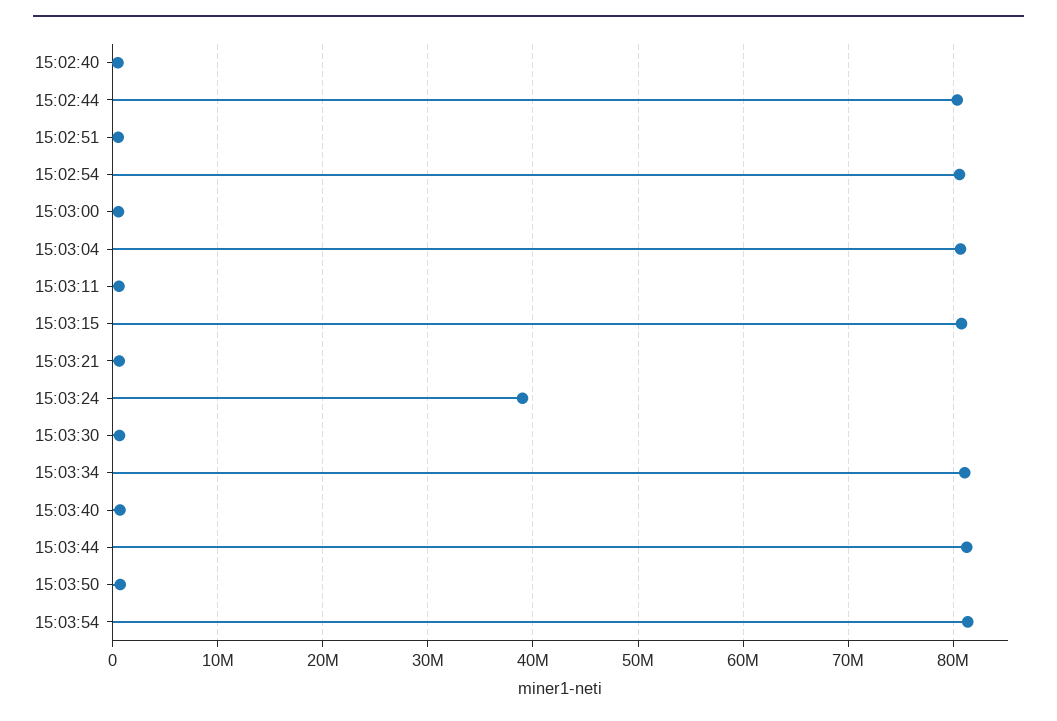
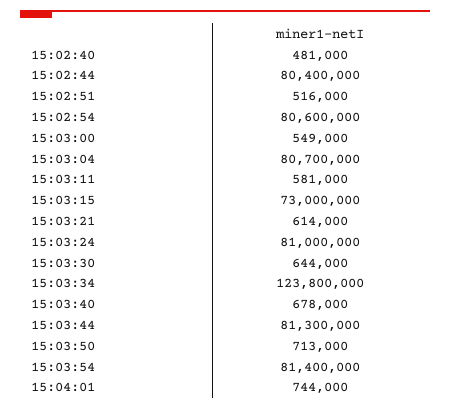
15:03:15: 81000000 -> 73000000
15:03:24: 39000000 -> 81000000
15:03:34: 81000000 -> 123800000
15:04:01: none -> 744000

